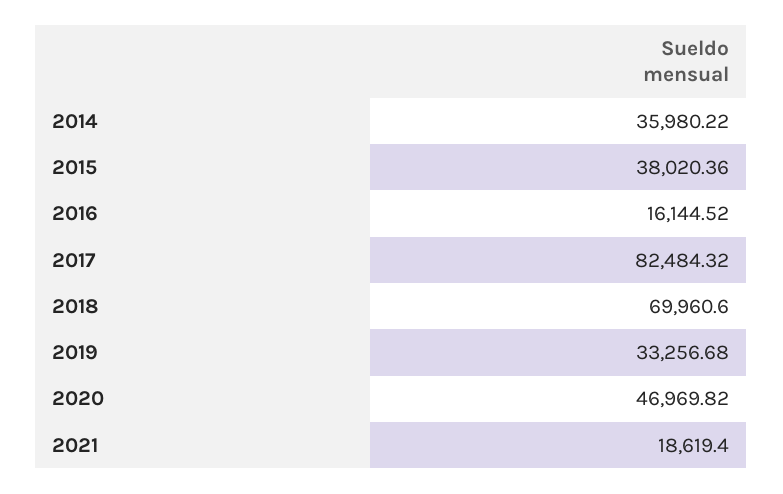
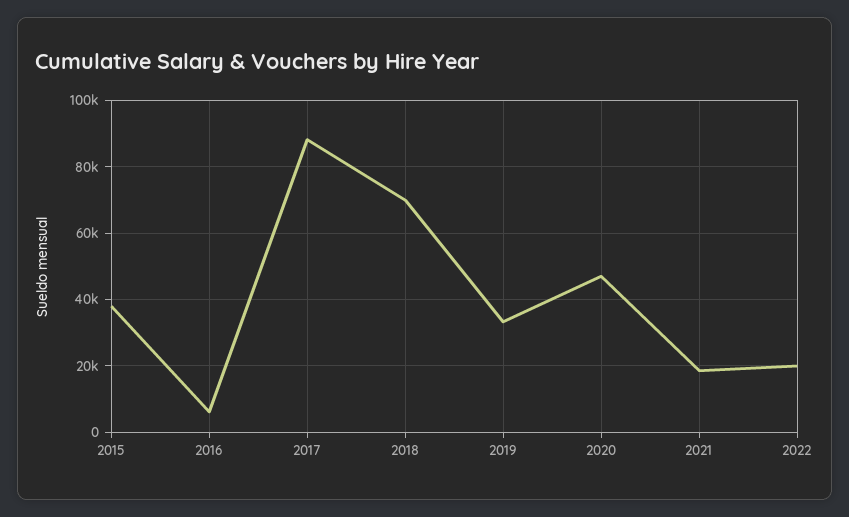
2014: 35980.22 -> none
2016: 16144.52 -> 6000
2017: 82484.32 -> 88000
2022: none -> 20000

